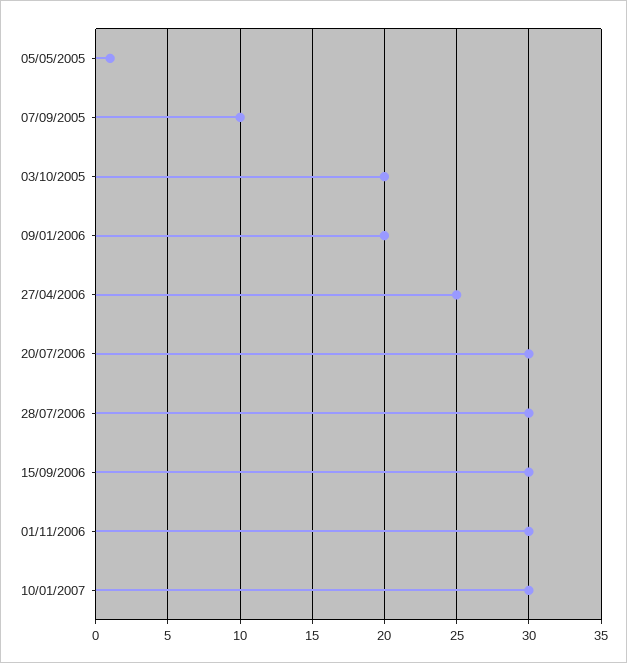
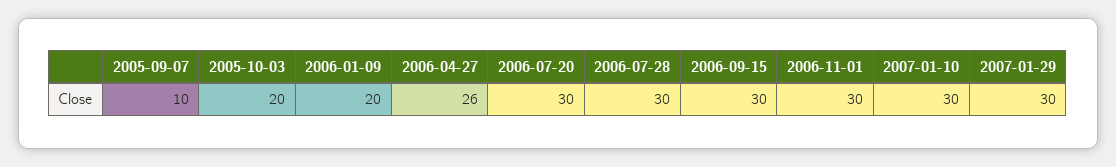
05/05/2005: 1 -> none
27/04/2006: 25 -> 26
2007-01-29: none -> 30

